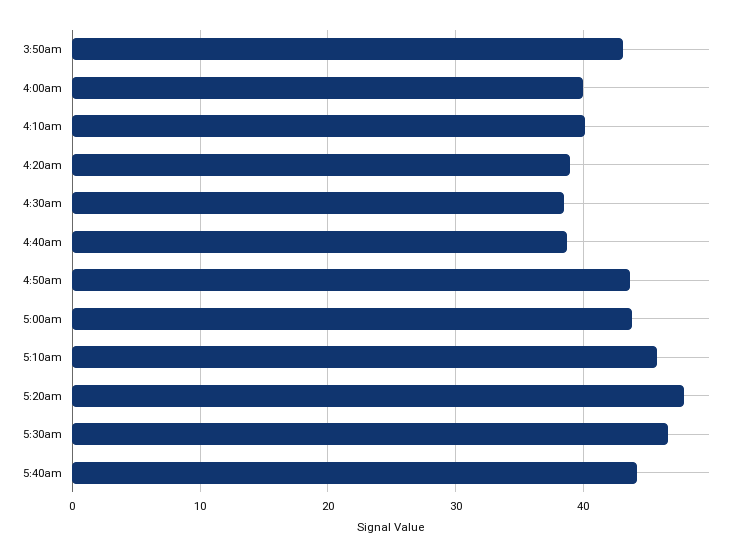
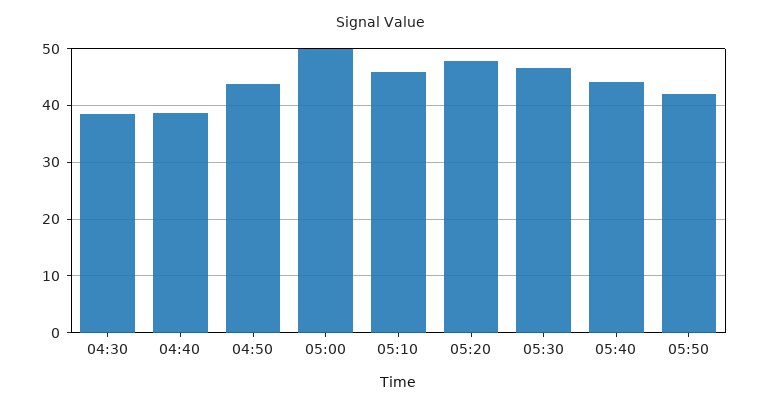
3:50am: 43 -> none
4:00am: 40 -> none
4:10am: 40 -> none
4:20am: 39 -> none
5:00am: 44 -> 50
05:50: none -> 42

